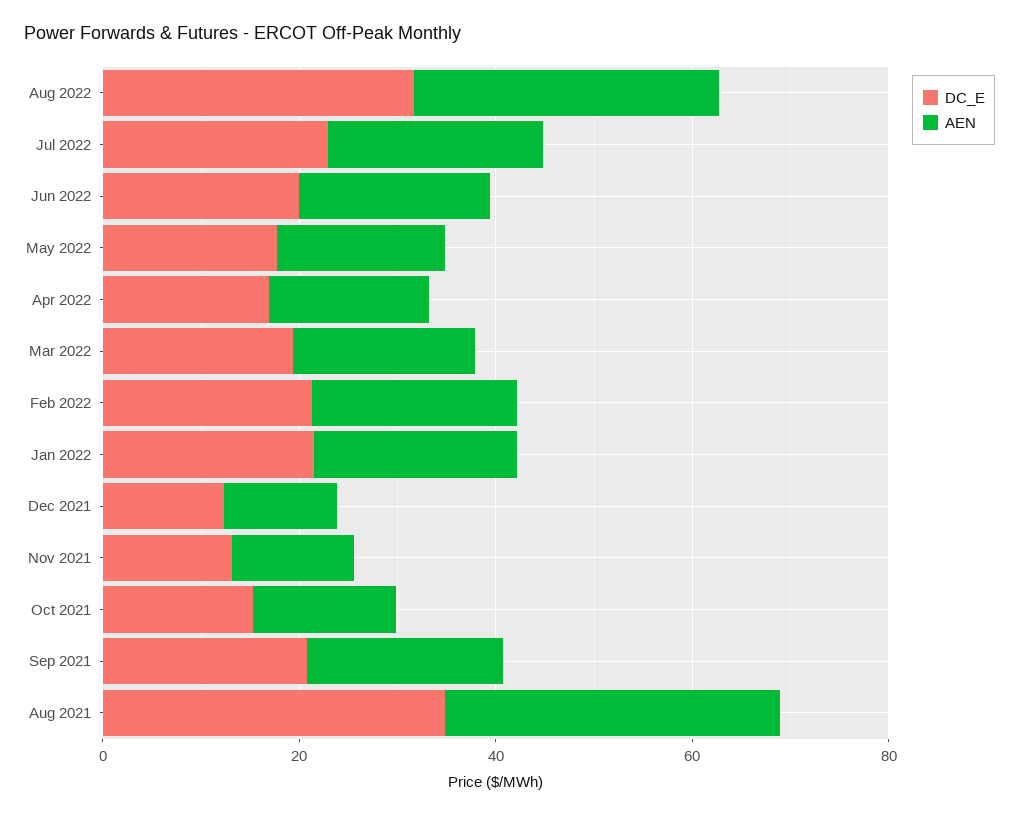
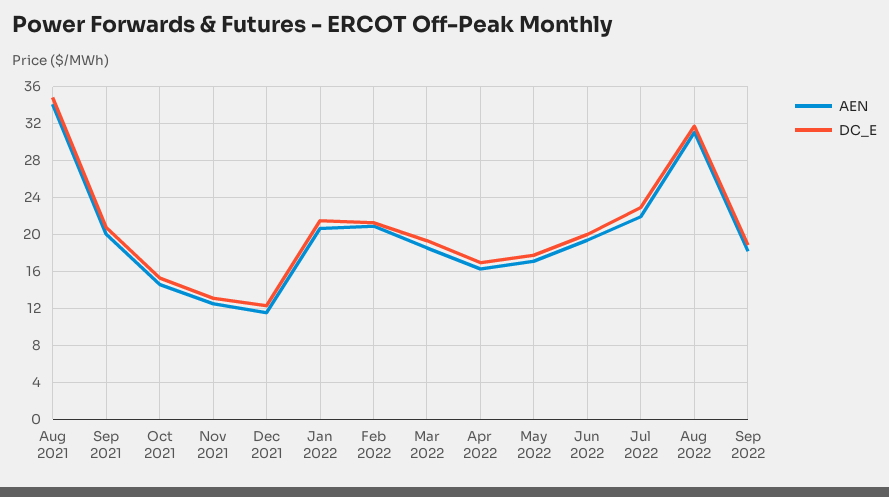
AEN, Sep 2022: none -> 18
DC_E, Sep 2022: none -> 19

